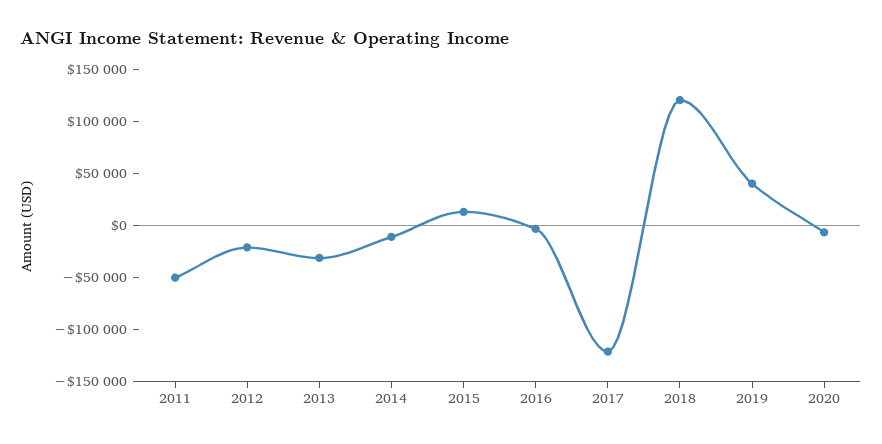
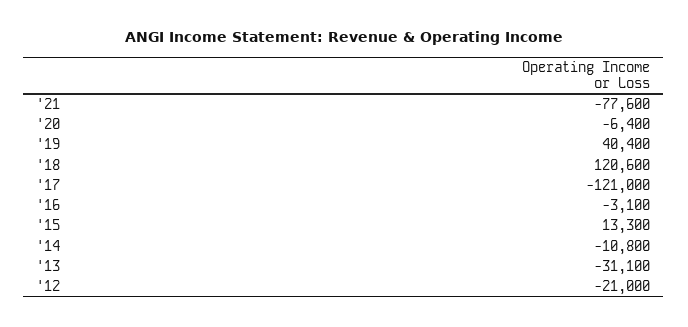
2011: -50000 -> none
'21: none -> -77600

